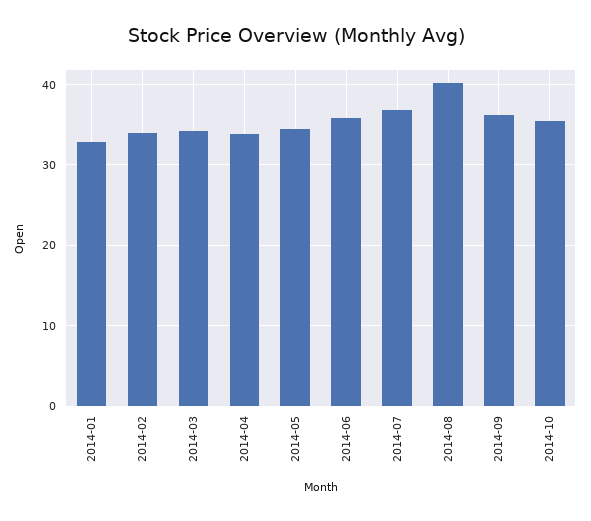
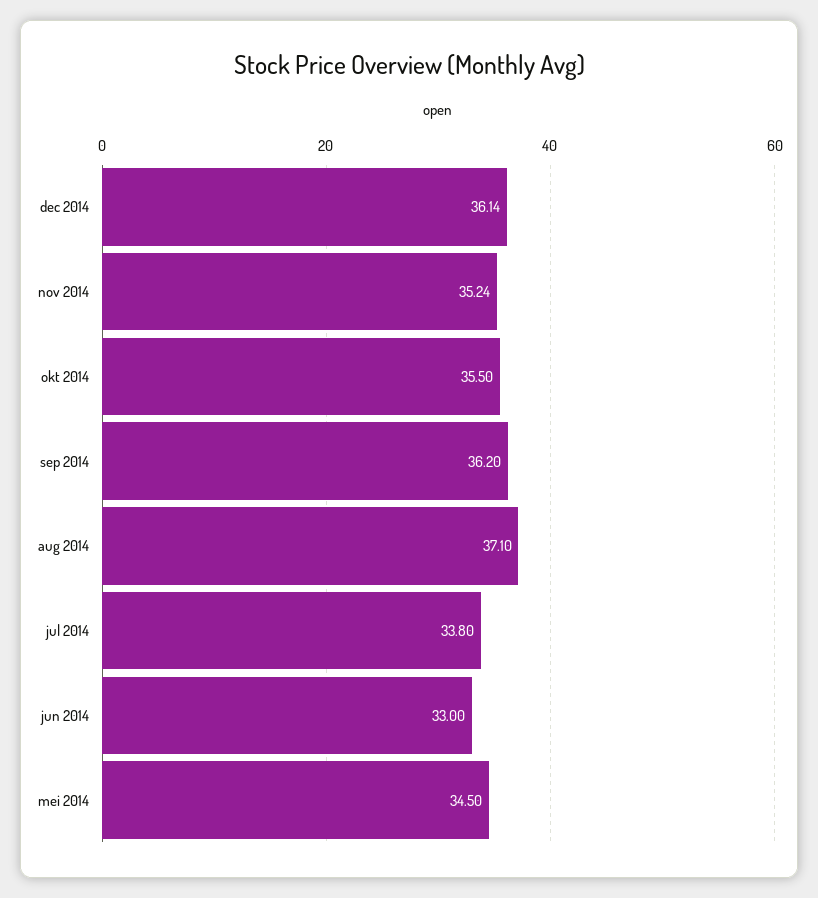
2014-01: 33 -> none
2014-02: 34 -> none
2014-03: 34 -> none
2014-04: 34 -> none
2014-06: 36 -> 33
2014-07: 37 -> 33.8
2014-08: 40 -> 37.1
dec 2014: none -> 36.14
nov 2014: none -> 35.24

